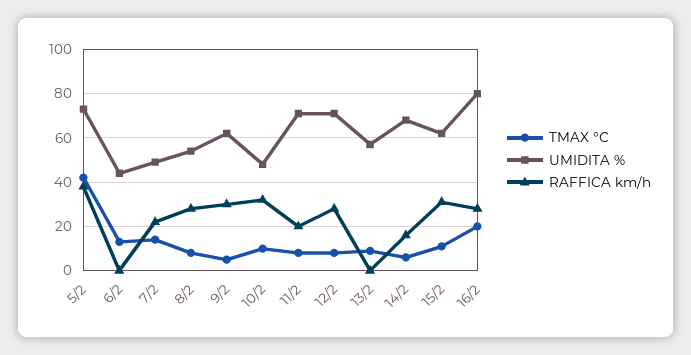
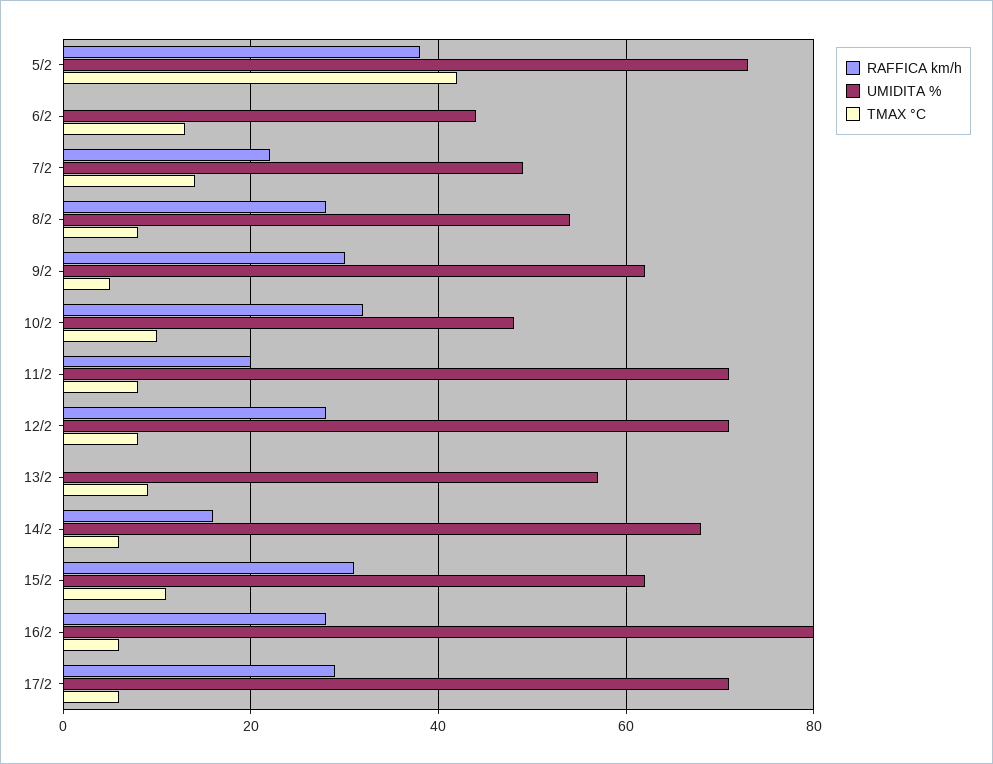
TMAX °C, 16/2: 20 -> 5
RAFFICA km/h, 17/2: none -> 30
UMIDITA %, 17/2: none -> 70
TMAX °C, 17/2: none -> 5

